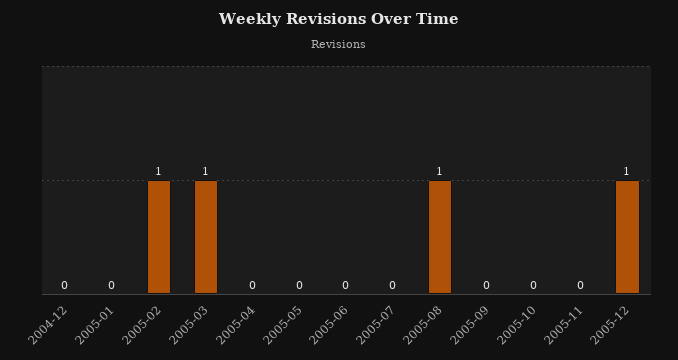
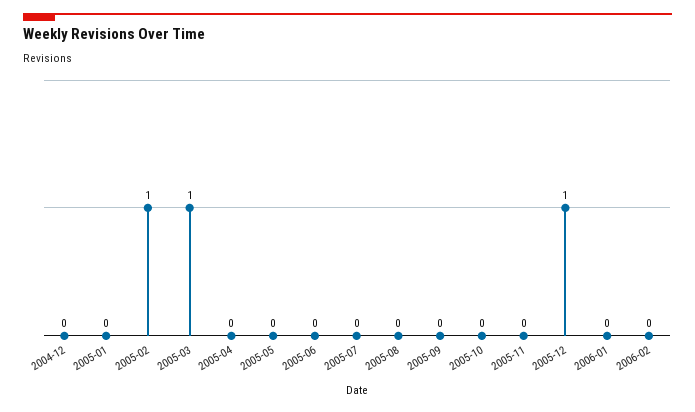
2005-08: 1 -> 0
2006-01: none -> 0
2006-02: none -> 0

